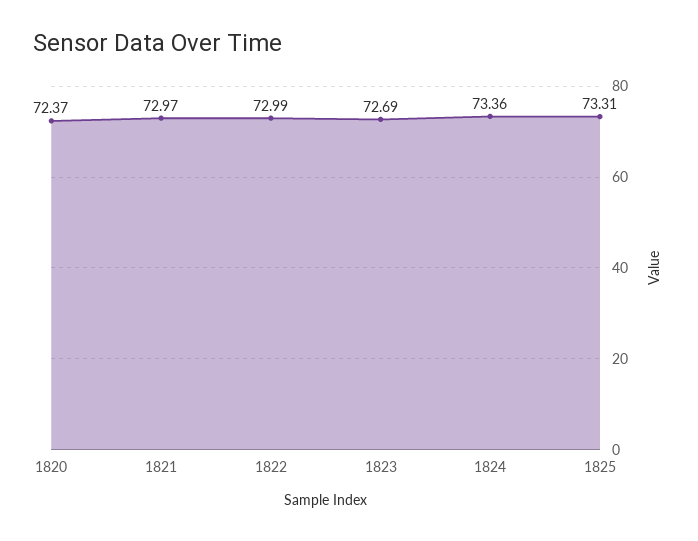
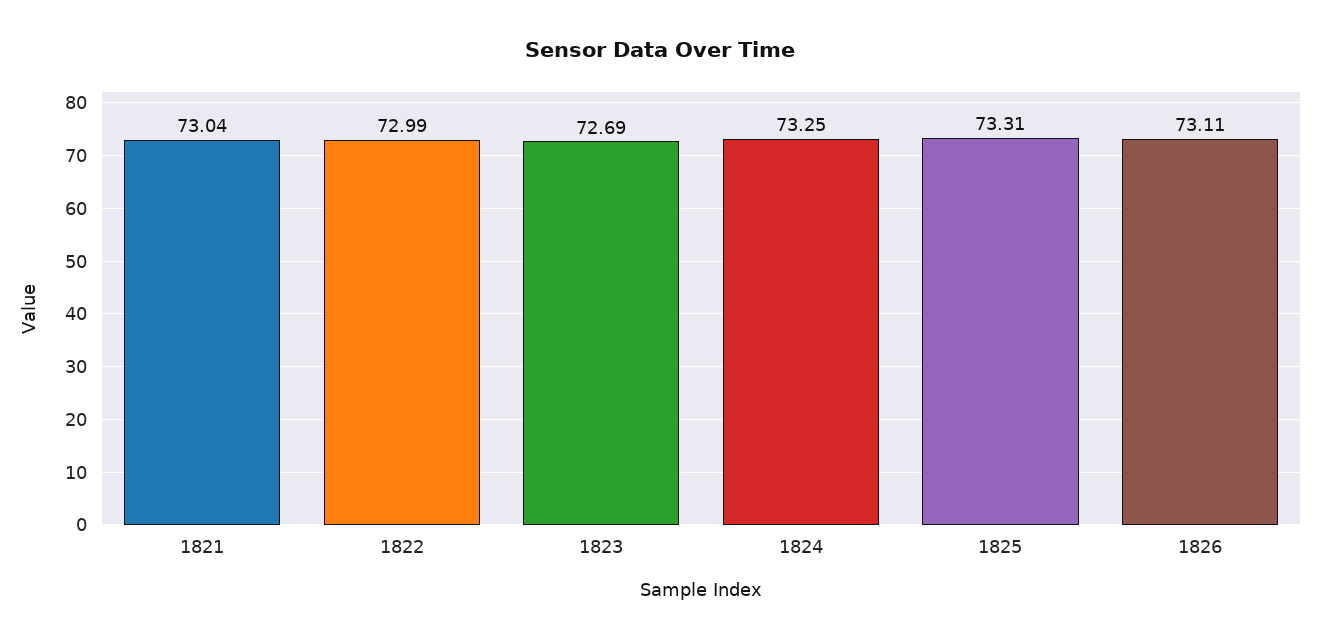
1820: 72.37 -> none
1821: 72.97 -> 73.04
1824: 73.36 -> 73.25
1826: none -> 73.11

